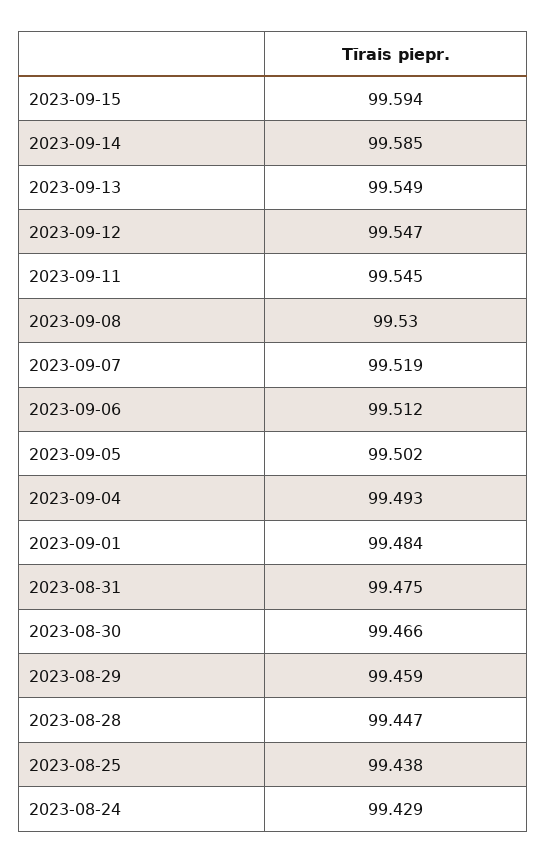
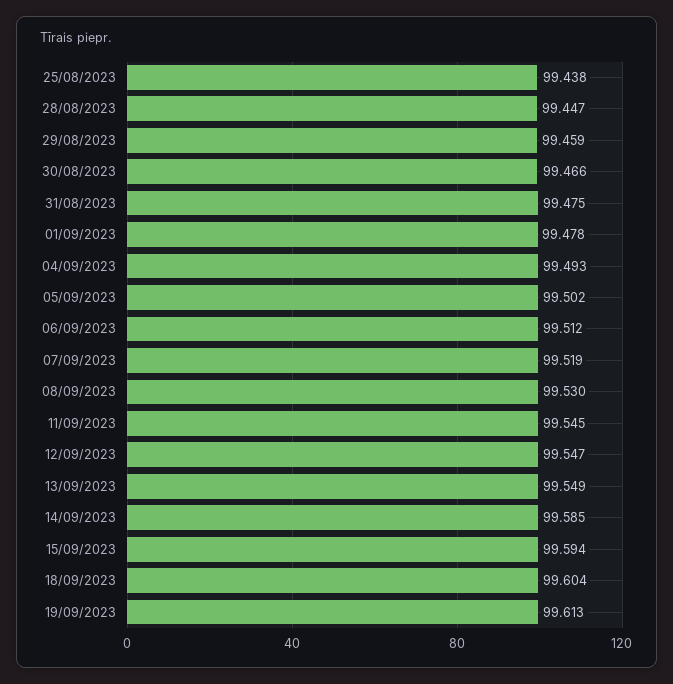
2023-09-01: 99.484 -> 99.478
2023-08-24: 99.429 -> none
18/09/2023: none -> 99.604
19/09/2023: none -> 99.613

